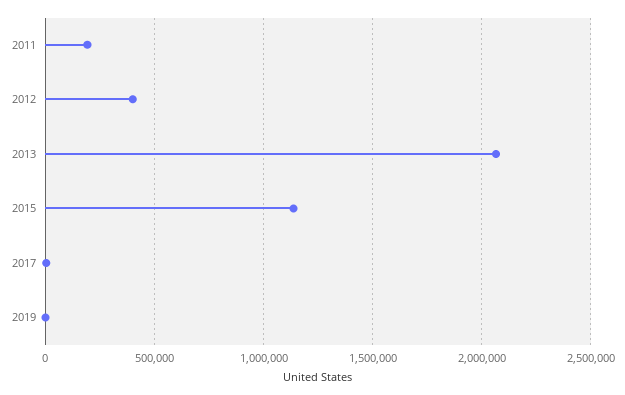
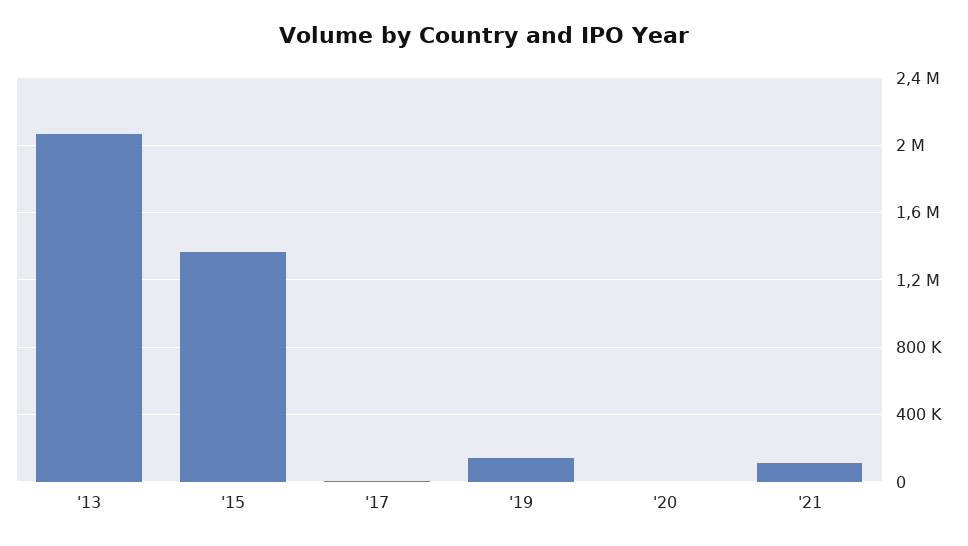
2011: 200000 -> none
2012: 400000 -> none
2015: 1150000 -> 1350000
2019: 0 -> 150000
'20: none -> 0
'21: none -> 100000

